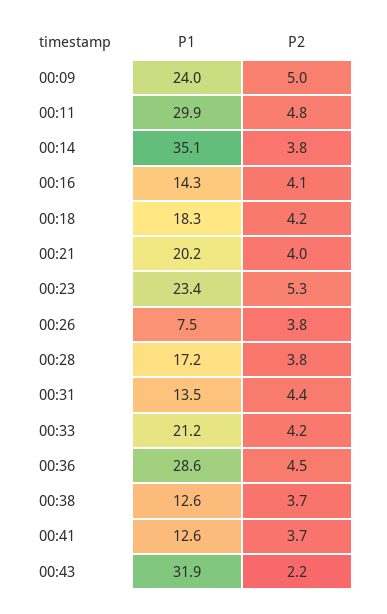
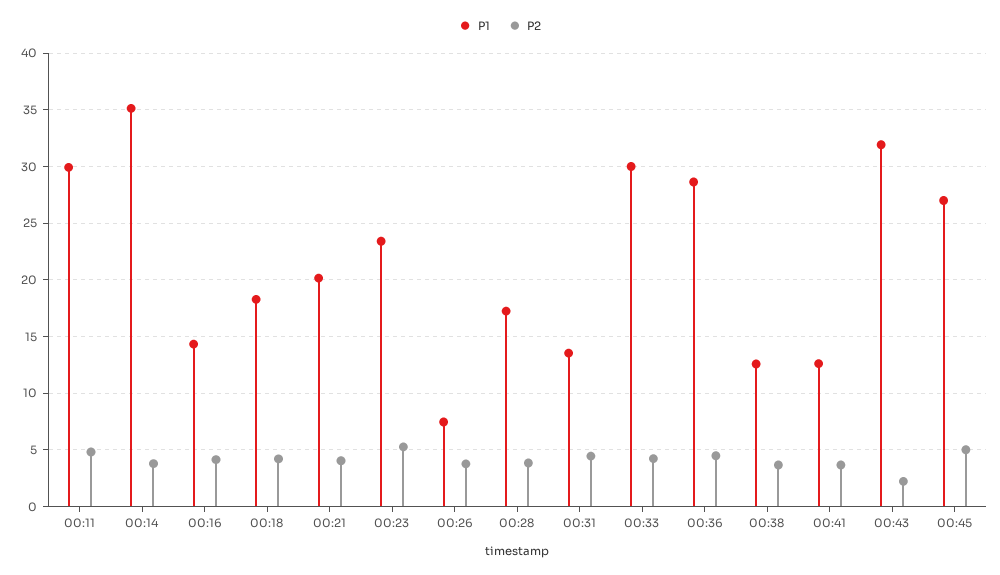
P1, 00:09: 24 -> none
P2, 00:09: 5 -> none
P1, 00:33: 21.2 -> 30
P1, 00:45: none -> 27
P2, 00:45: none -> 5

